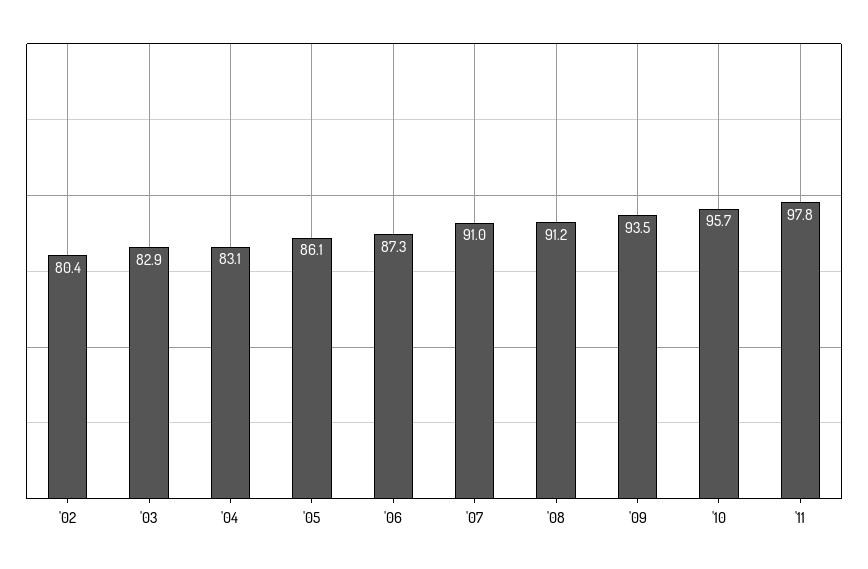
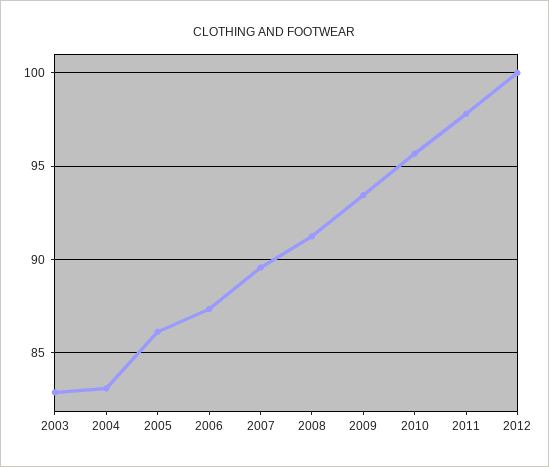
'02: 80.4 -> none
'07: 91 -> 89.5
2012: none -> 100

